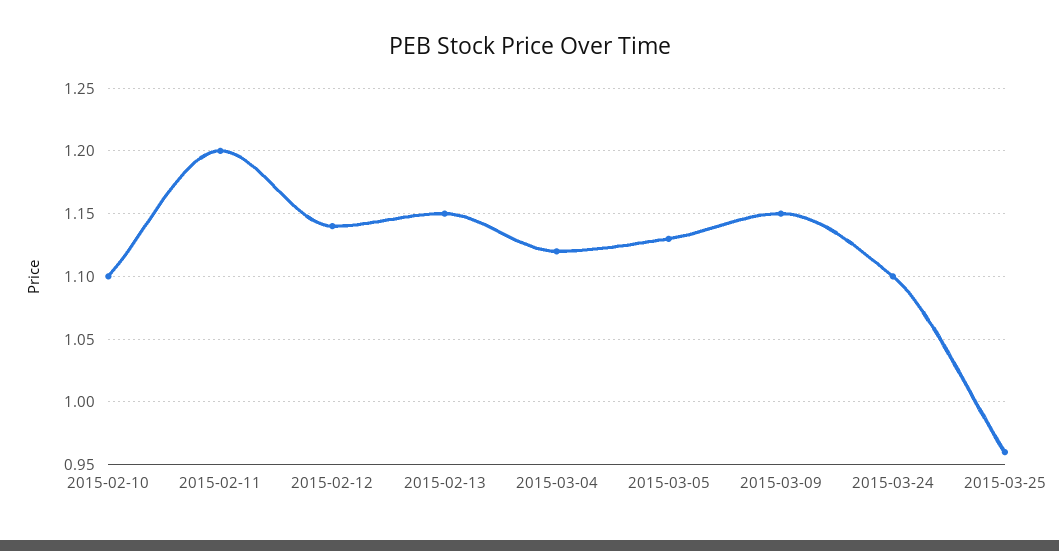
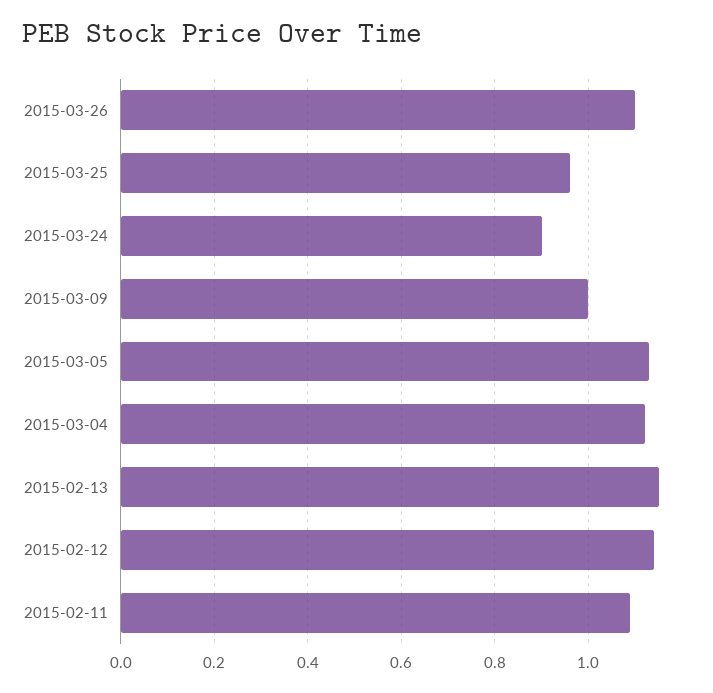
2015-02-10: 1.1 -> none
2015-02-11: 1.2 -> 1.1
2015-03-09: 1.15 -> 1
2015-03-24: 1.1 -> 0.9
2015-03-26: none -> 1.1

